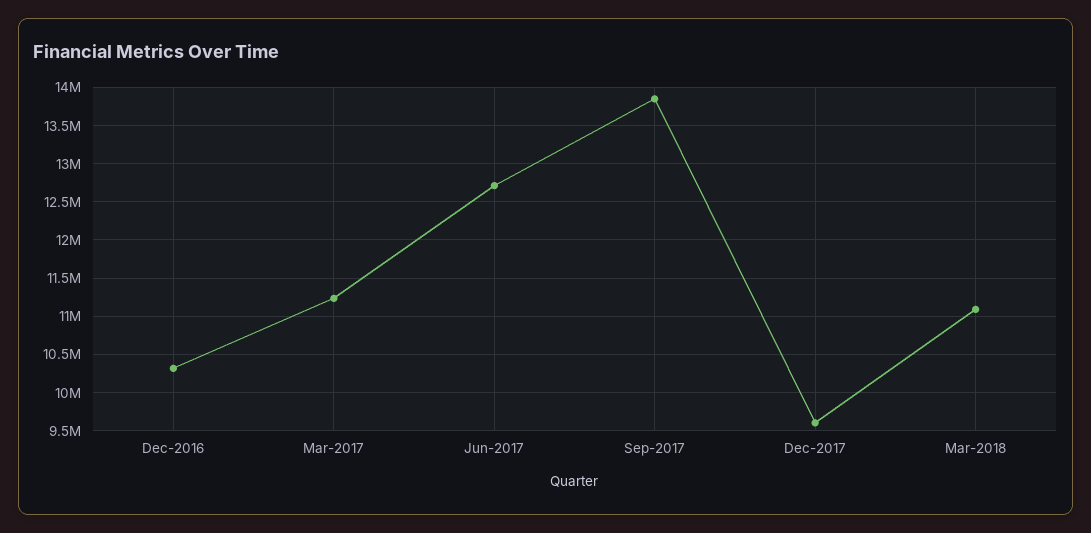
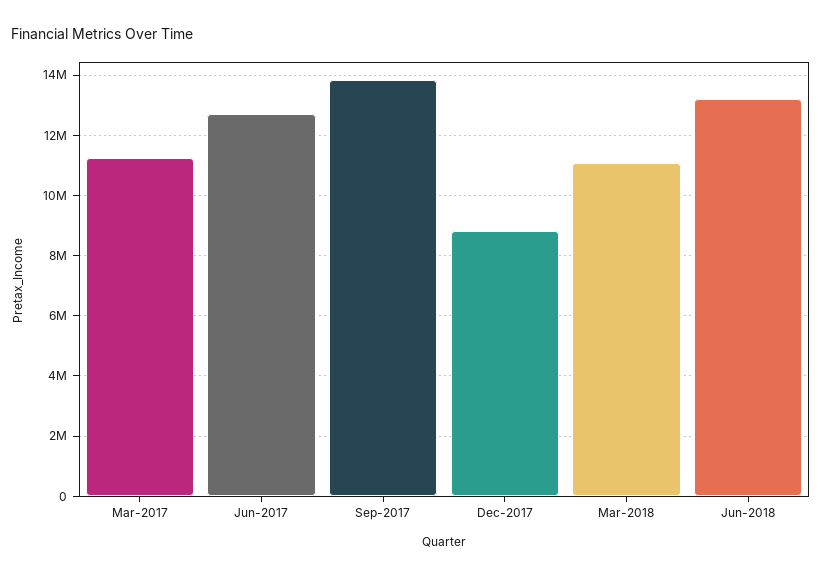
Dec-2016: 10300000 -> none
Dec-2017: 9600000 -> 8800000
Jun-2018: none -> 13200000

